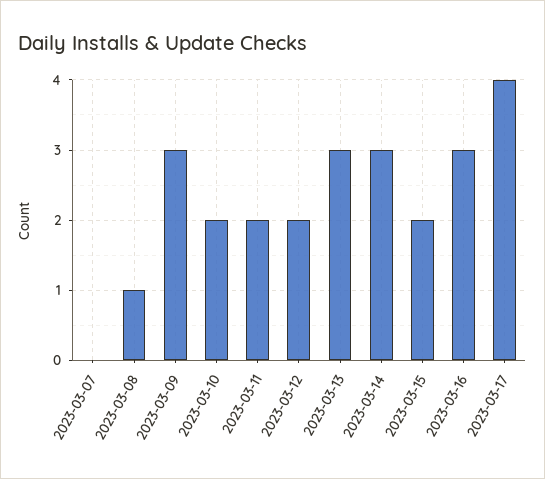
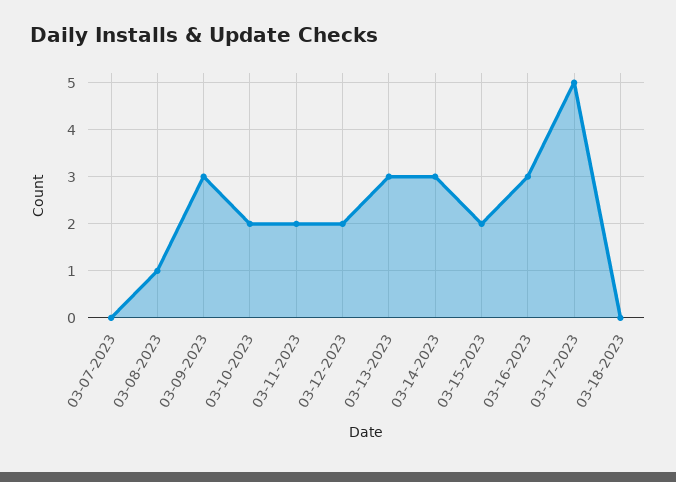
2023-03-17: 4 -> 5
03-18-2023: none -> 0

